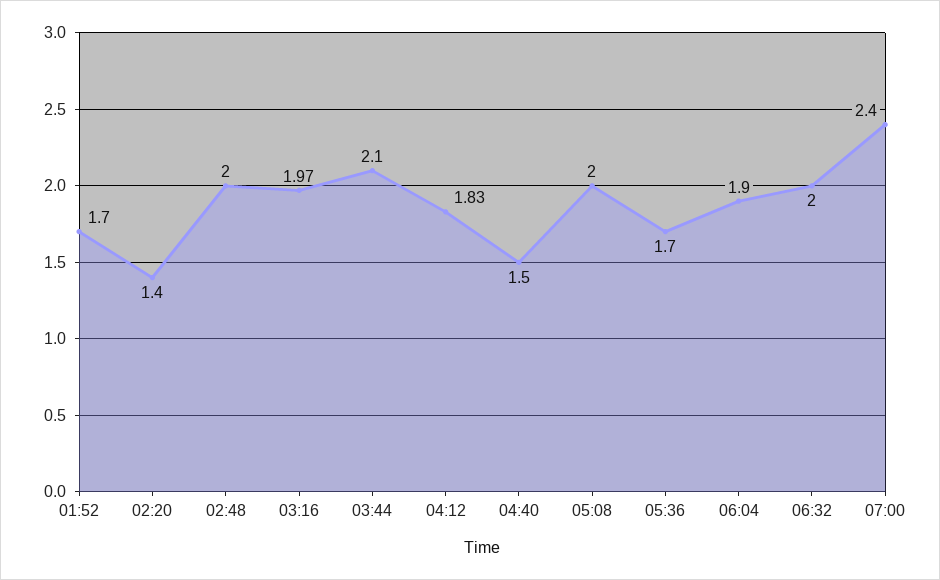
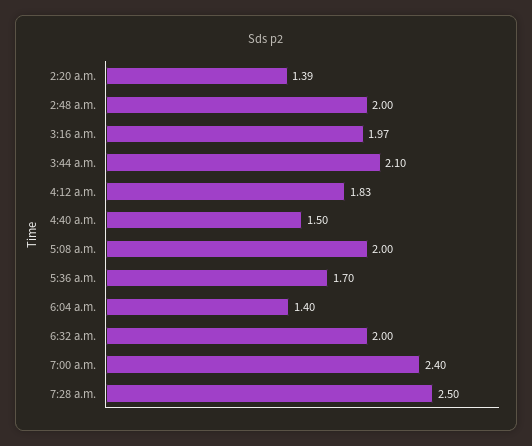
01:52: 1.7 -> none
02:20: 1.4 -> 1.39
06:04: 1.9 -> 1.4
7:28 a.m.: none -> 2.5

